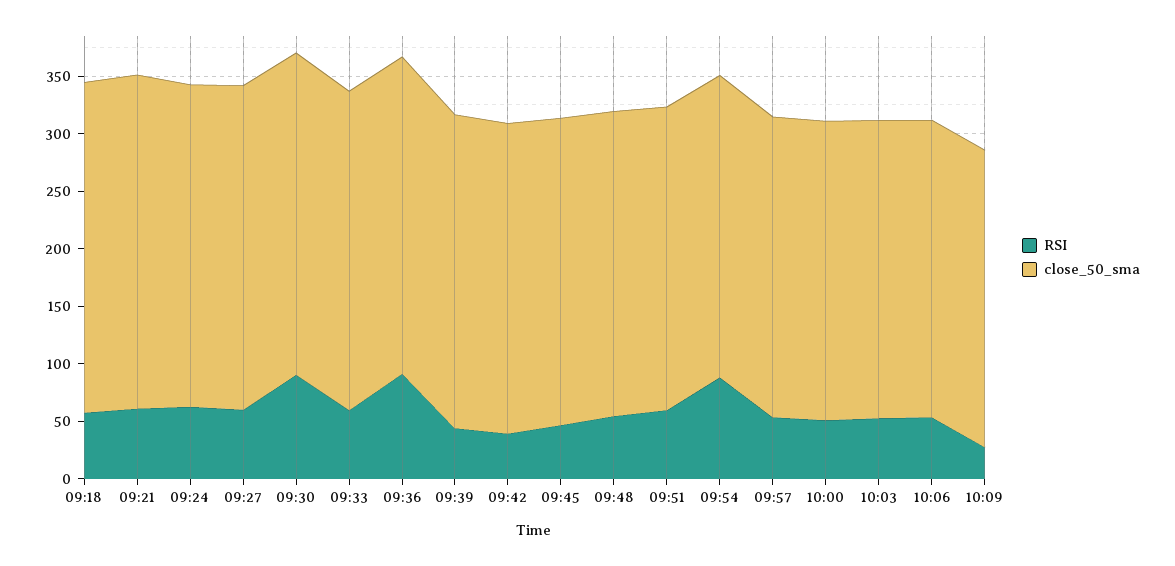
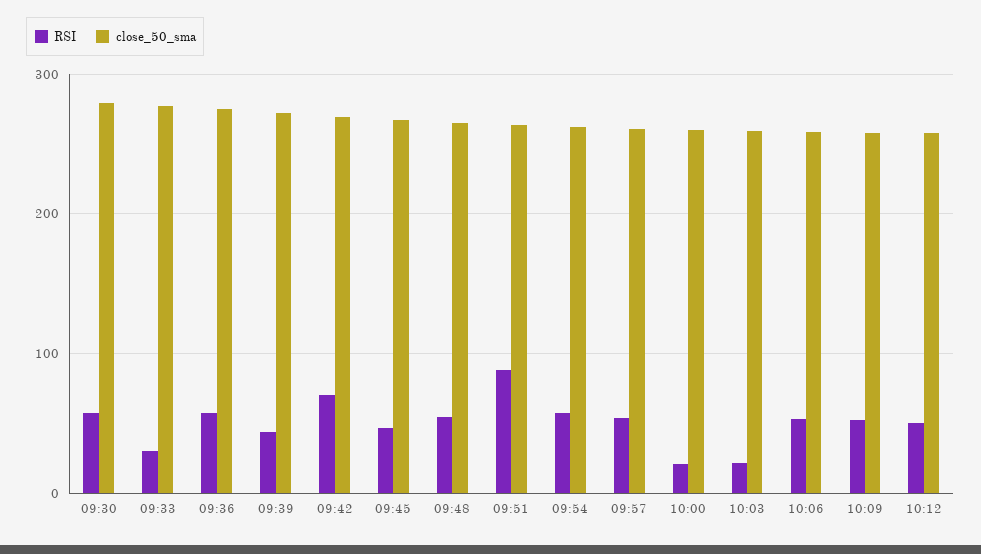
RSI, 09:18: 60 -> none
close_50_sma, 09:18: 290 -> none
RSI, 09:21: 60 -> none
close_50_sma, 09:21: 290 -> none
RSI, 09:24: 60 -> none
close_50_sma, 09:24: 280 -> none
RSI, 09:27: 60 -> none
close_50_sma, 09:27: 280 -> none
RSI, 09:30: 90 -> 60
RSI, 09:33: 60 -> 30
RSI, 09:36: 90 -> 60
RSI, 09:42: 40 -> 70
RSI, 09:51: 60 -> 90
RSI, 09:54: 90 -> 60
RSI, 10:00: 50 -> 20
RSI, 10:03: 50 -> 20
RSI, 10:09: 30 -> 50
RSI, 10:12: none -> 50
close_50_sma, 10:12: none -> 260

